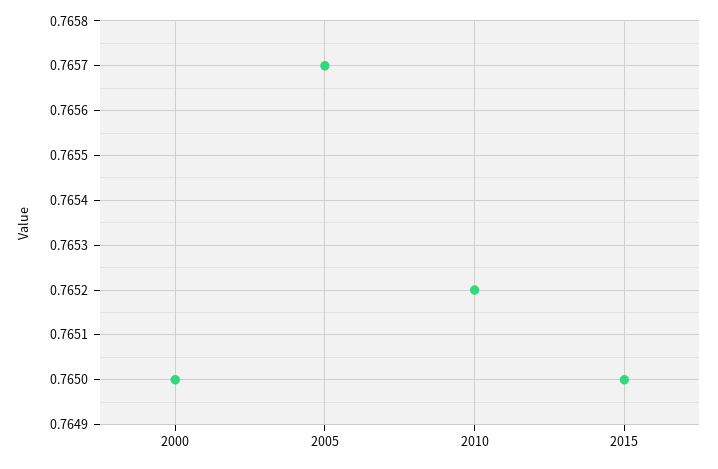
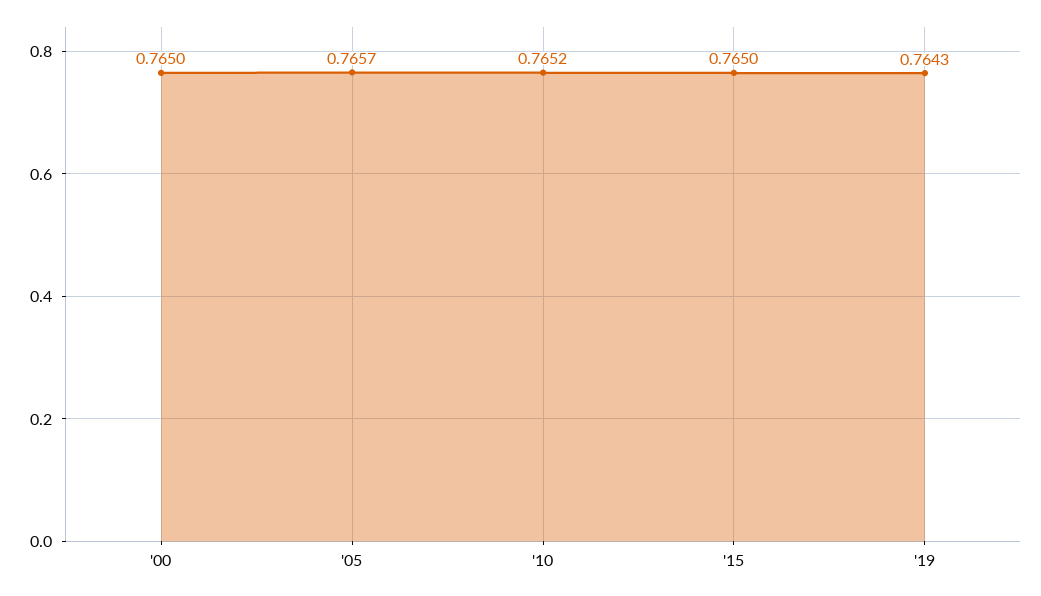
'19: none -> 0.7643

